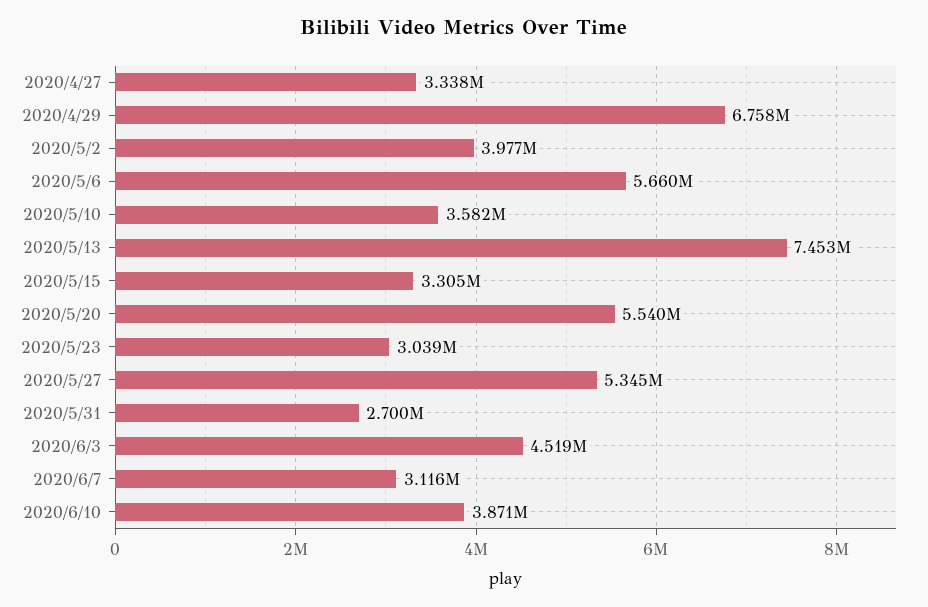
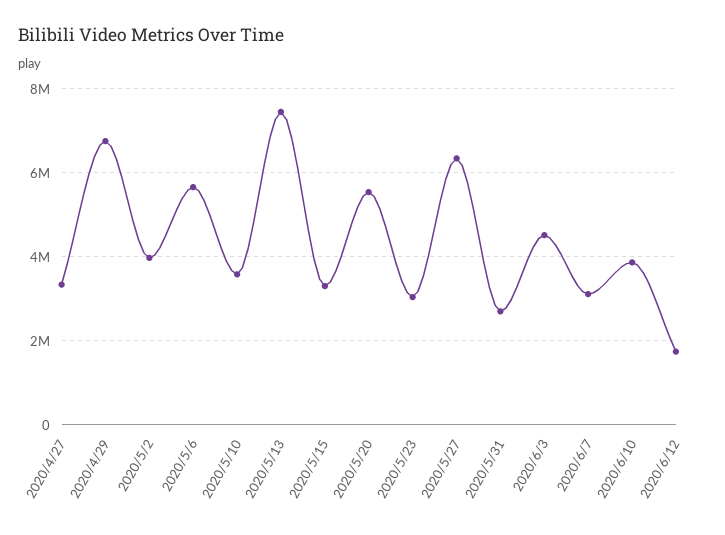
2020/5/27: 5345000 -> 6400000
2020/6/12: none -> 1800000

